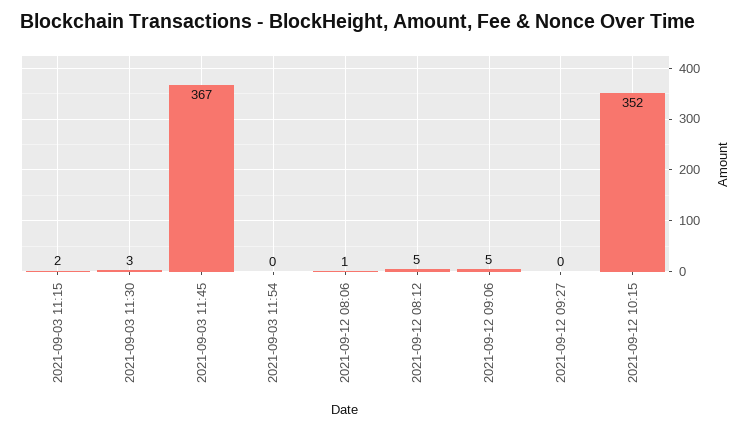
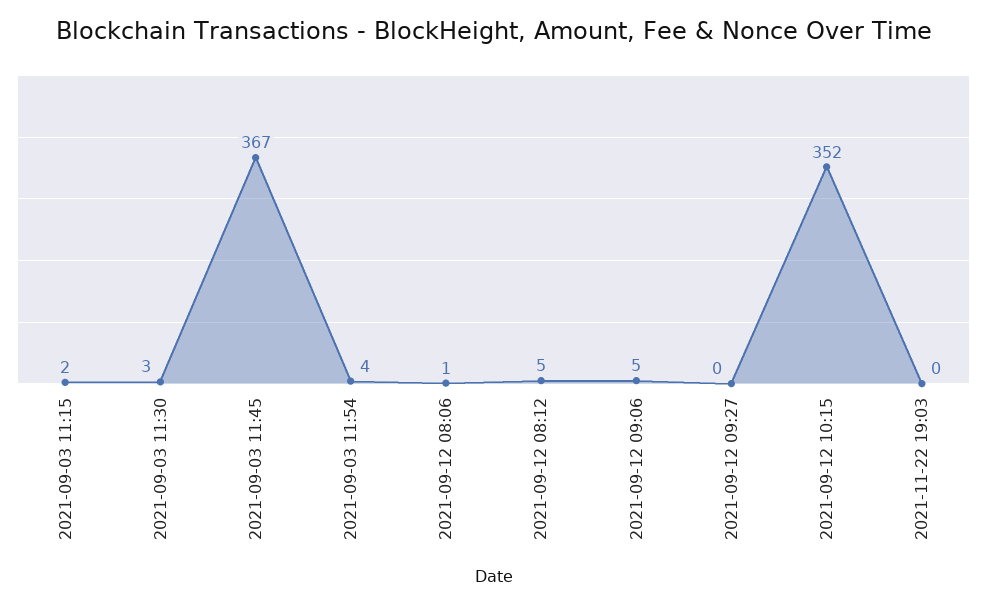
2021-09-03 11:54: 0 -> 4
2021-11-22 19:03: none -> 0

